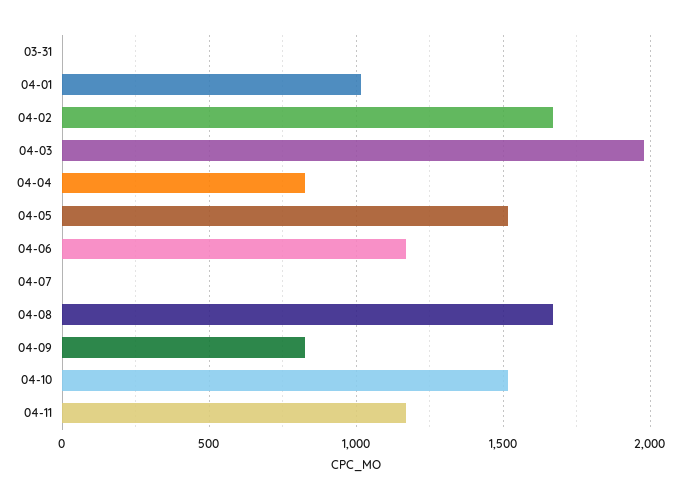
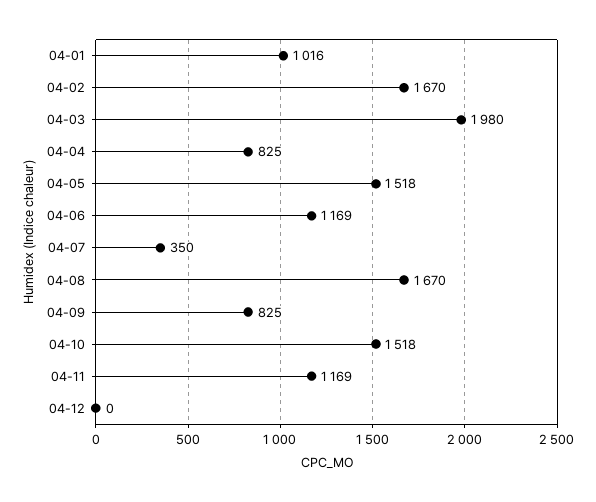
03-31: 0 -> none
04-07: 0 -> 350
04-12: none -> 0

